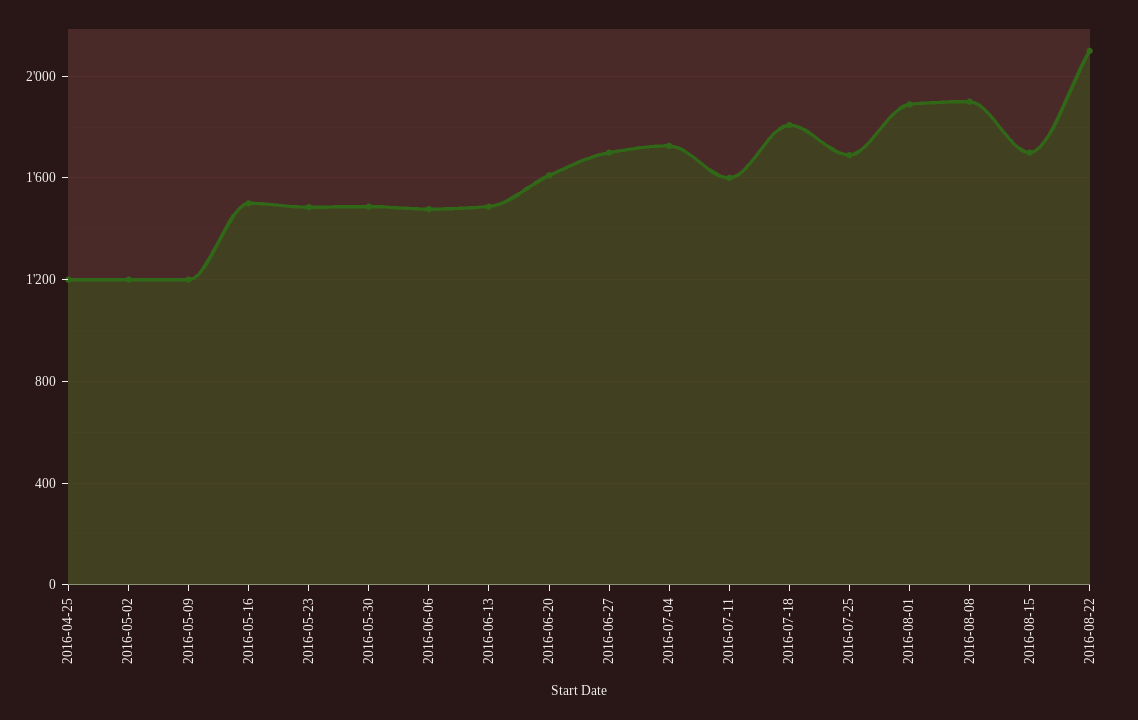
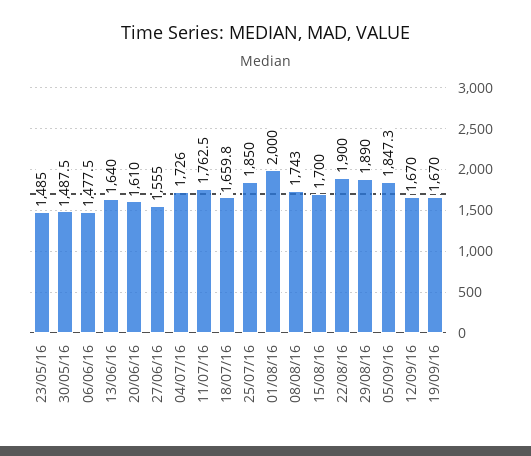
2016-04-25: 1200 -> none
2016-05-02: 1200 -> none
2016-05-09: 1200 -> none
2016-05-16: 1500 -> none
2016-06-13: 1500 -> 1640
2016-06-27: 1700 -> 1555
2016-07-11: 1600 -> 1762.5
2016-07-18: 1800 -> 1659.8
2016-07-25: 1700 -> 1850
2016-08-01: 1900 -> 2000
2016-08-08: 1900 -> 1743
2016-08-22: 2100 -> 1900
29/08/16: none -> 1890
05/09/16: none -> 1847.3
12/09/16: none -> 1670
19/09/16: none -> 1670

